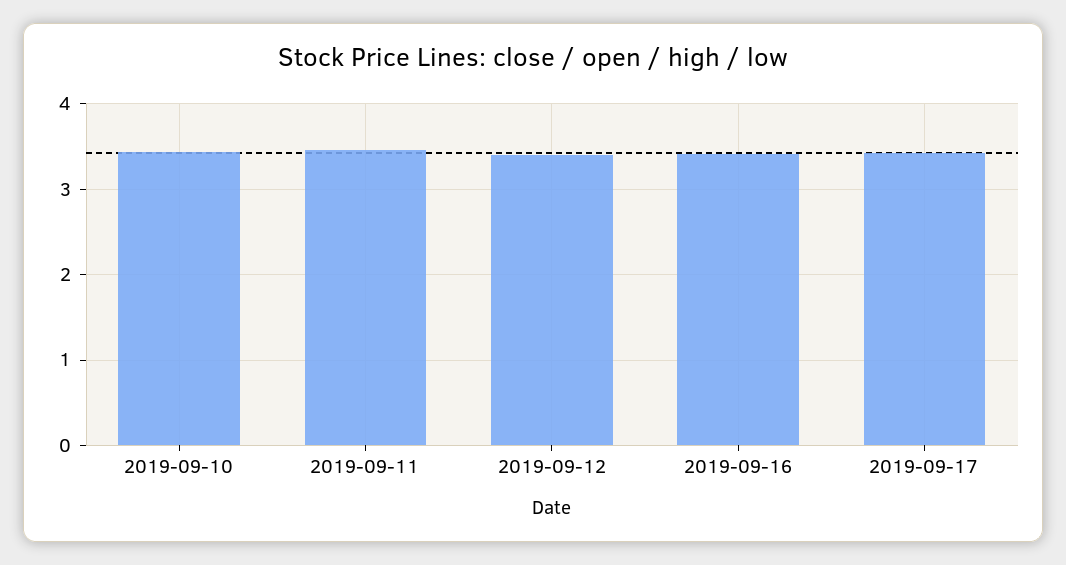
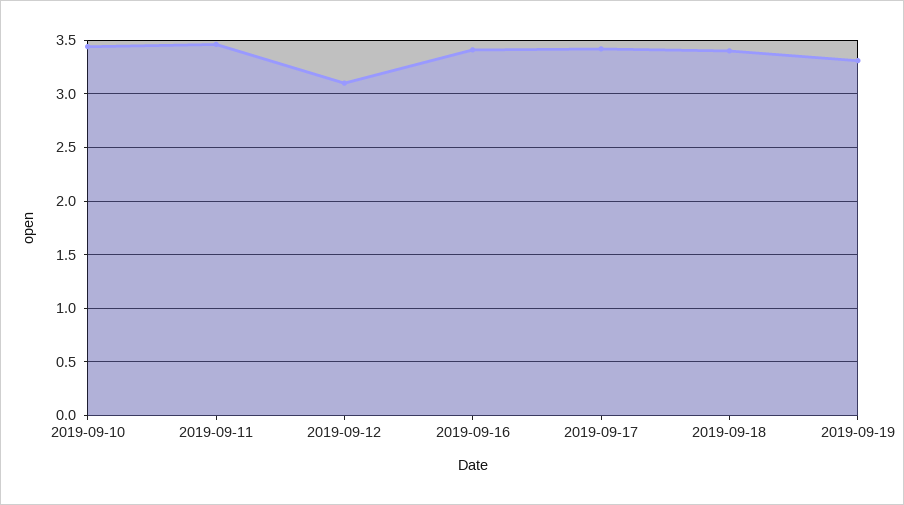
2019-09-12: 3.4 -> 3.1
2019-09-18: none -> 3.4
2019-09-19: none -> 3.3

